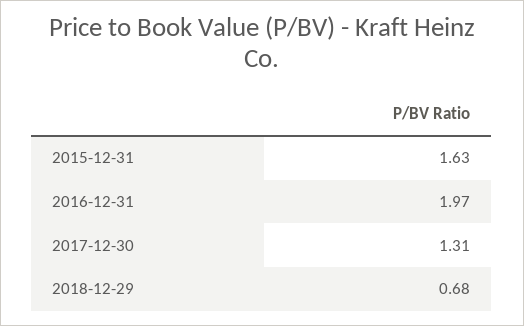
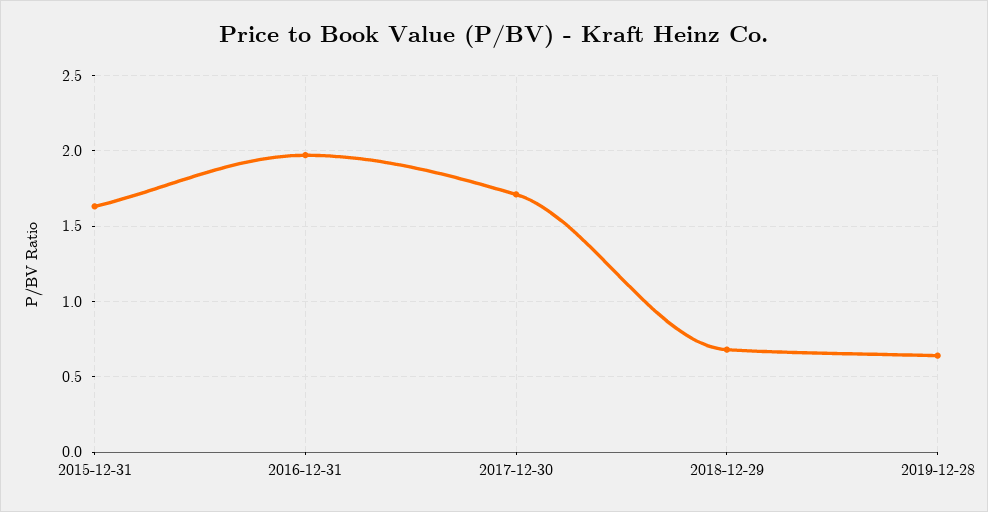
2017-12-30: 1.31 -> 1.7
2019-12-28: none -> 0.65

